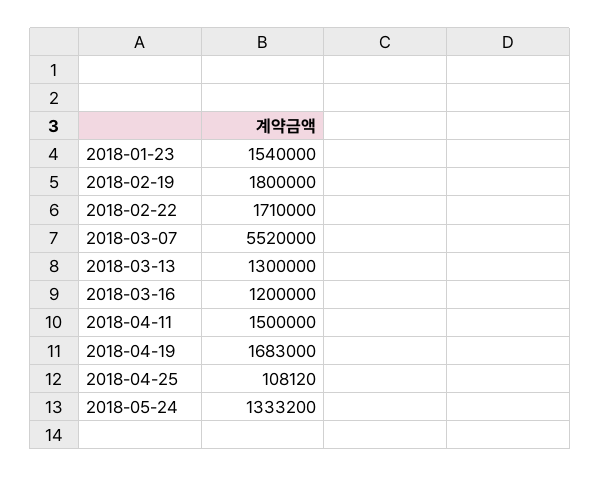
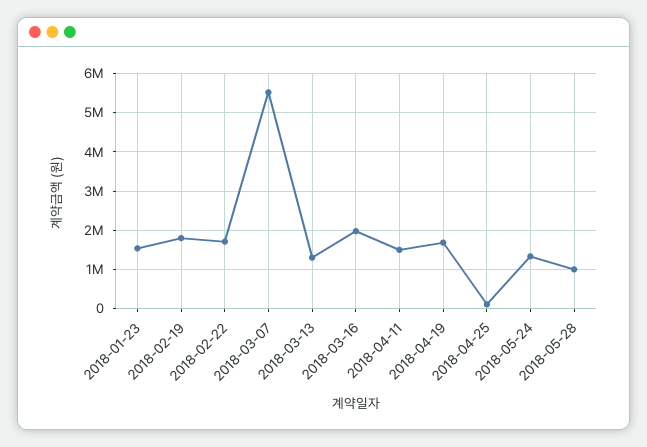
2018-03-16: 1200000 -> 2000000
2018-05-28: none -> 1000000

